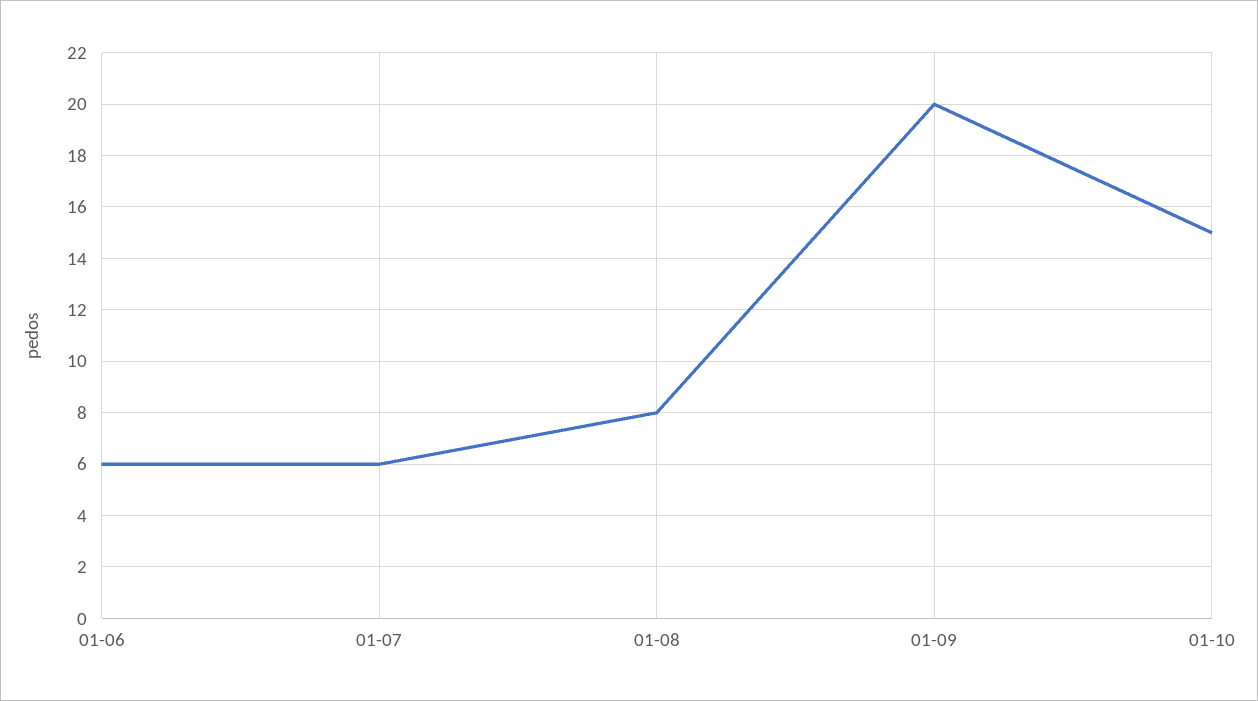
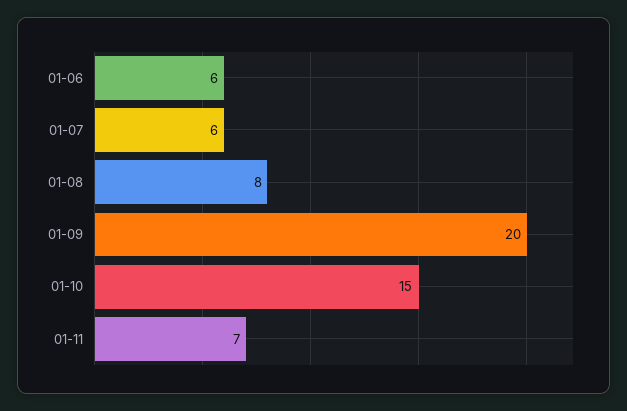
01-11: none -> 7

